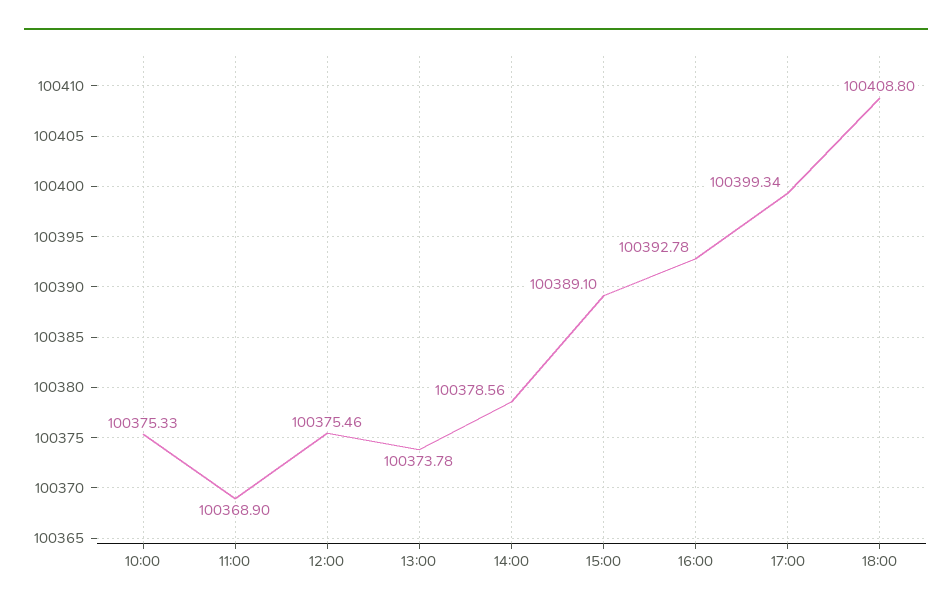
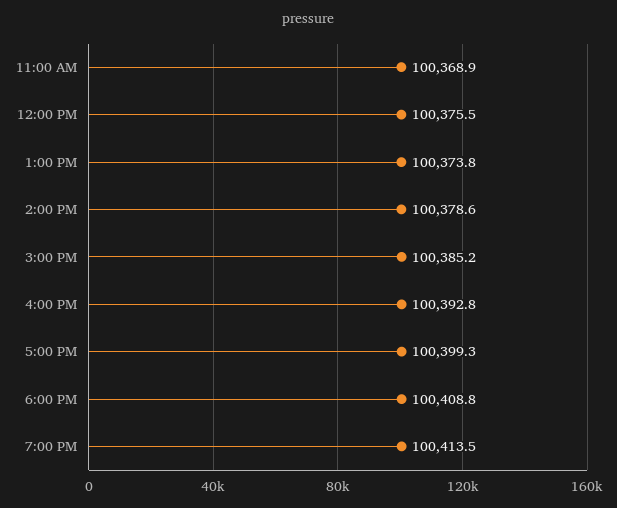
10:00: 100375.33 -> none
15:00: 100389.1 -> 100385.2
7:00 PM: none -> 100413.5

